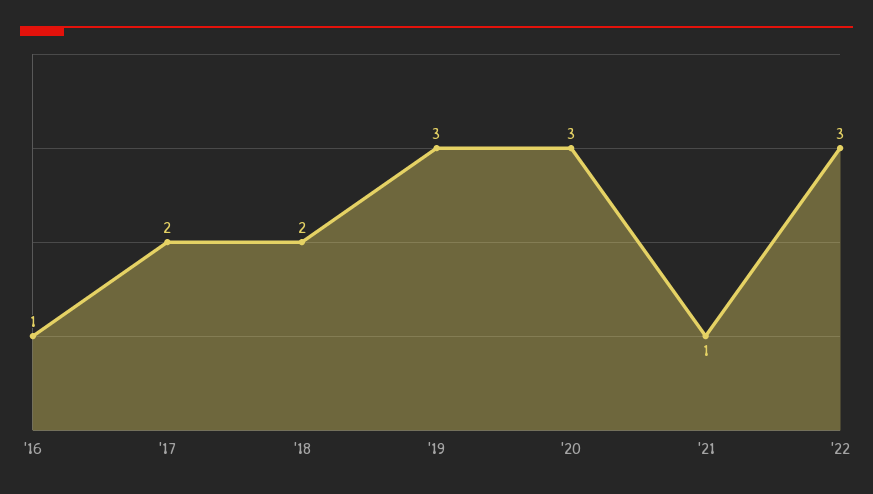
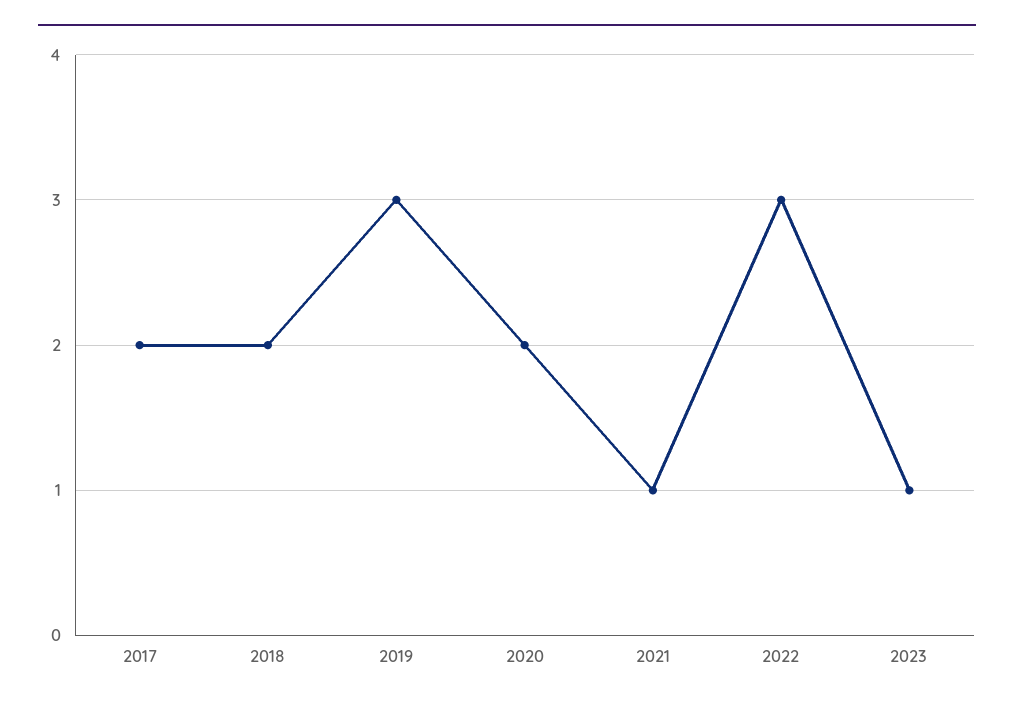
'16: 1 -> none
'20: 3 -> 2
2023: none -> 1

